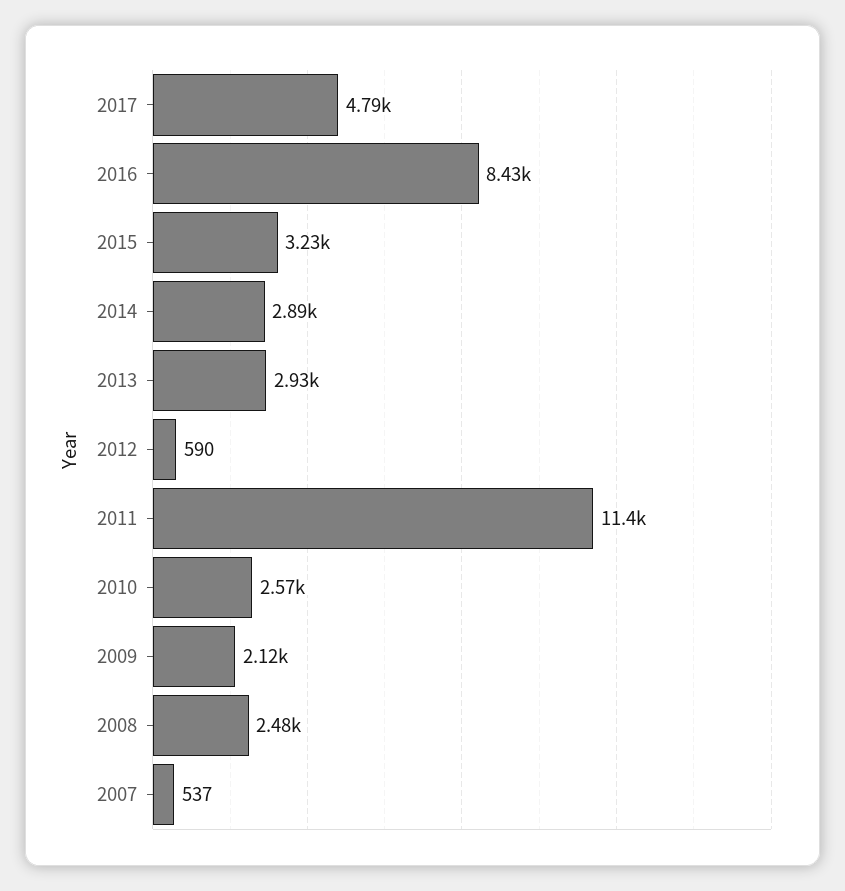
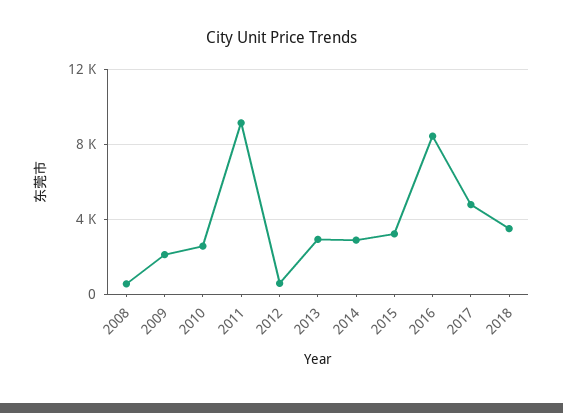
2011: 11400 -> 9000
2008: 2480 -> 500
2007: 537 -> none
2018: none -> 3500

